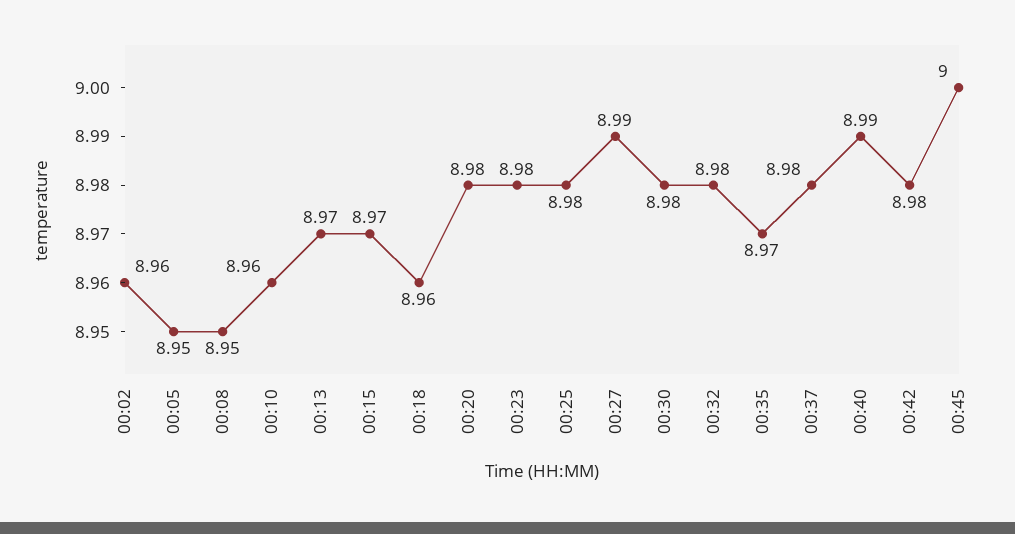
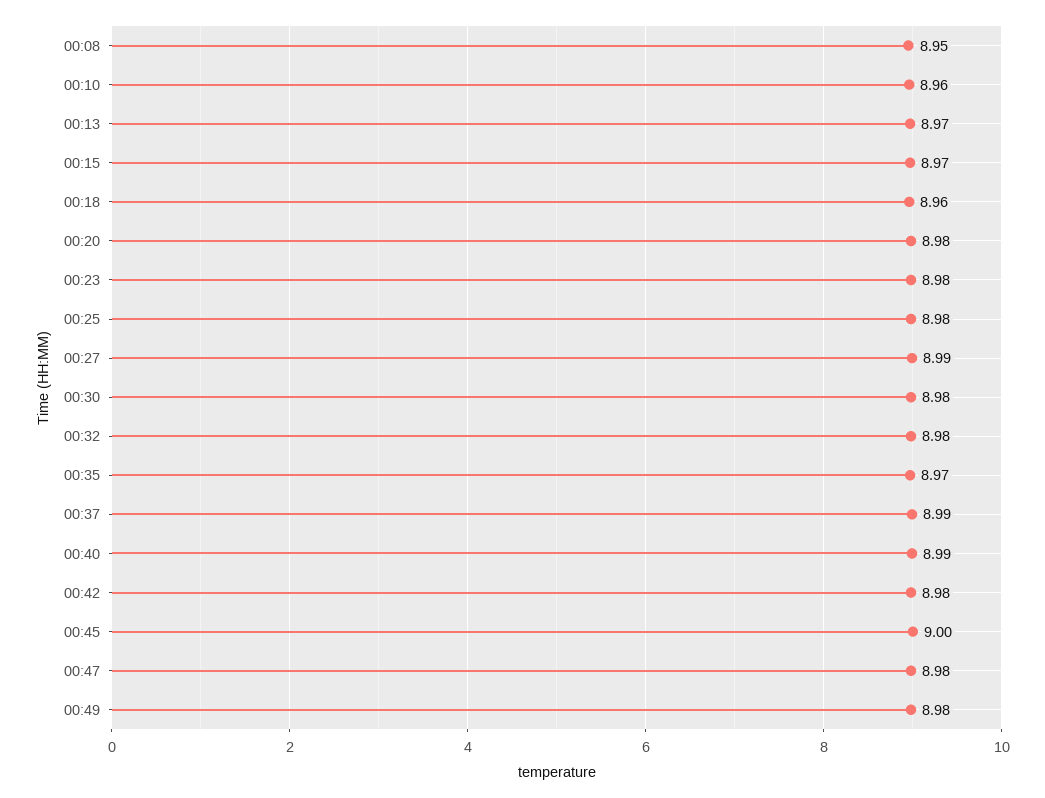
00:02: 8.96 -> none
00:05: 8.95 -> none
00:37: 8.98 -> 8.99
00:47: none -> 8.98
00:49: none -> 8.98

